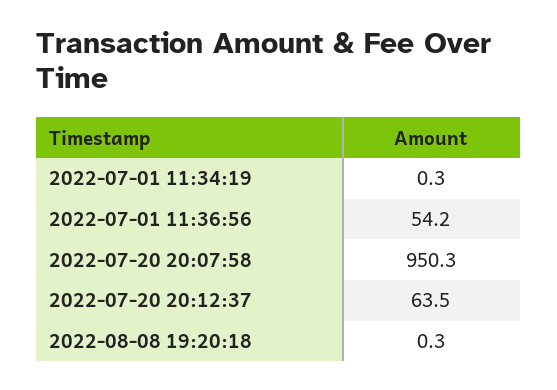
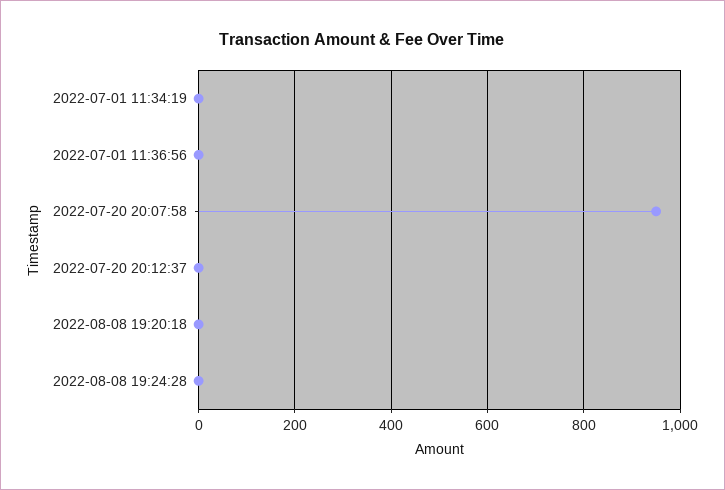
2022-07-01 11:36:56: 54.2 -> 0
2022-07-20 20:12:37: 63.5 -> 0
2022-08-08 19:24:28: none -> 0

